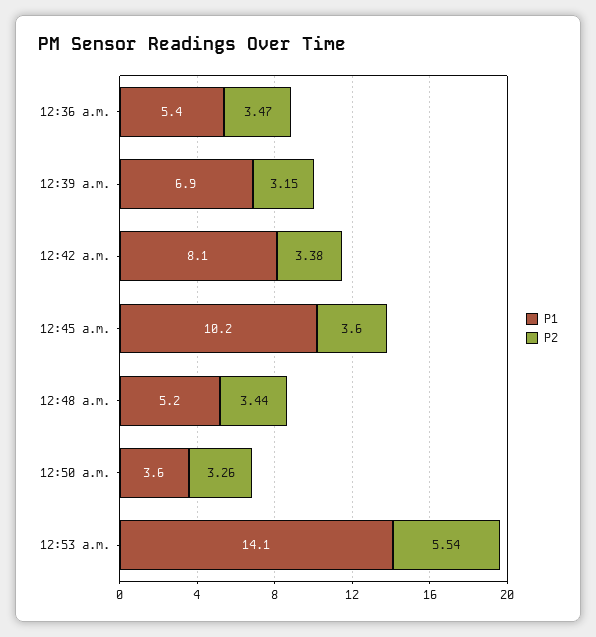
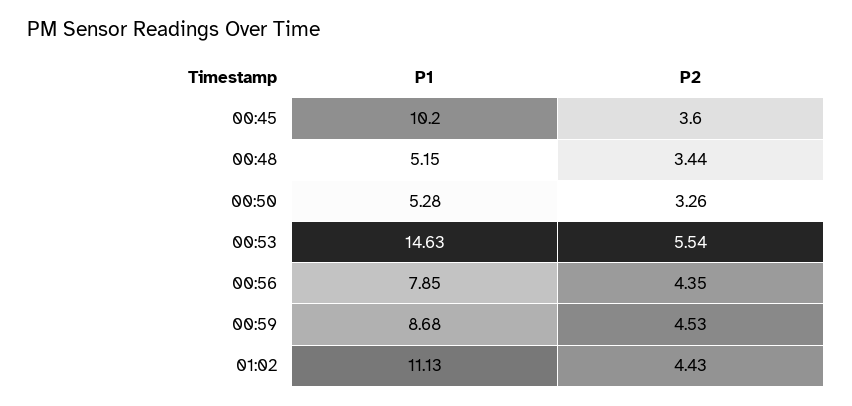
P1, 12:36 a.m.: 5.4 -> none
P2, 12:36 a.m.: 3.47 -> none
P1, 12:39 a.m.: 6.9 -> none
P2, 12:39 a.m.: 3.15 -> none
P1, 12:42 a.m.: 8.1 -> none
P2, 12:42 a.m.: 3.38 -> none
P1, 12:50 a.m.: 3.6 -> 5.28
P1, 12:53 a.m.: 14.1 -> 14.63
P1, 00:56: none -> 7.85
P2, 00:56: none -> 4.35
P1, 00:59: none -> 8.68
P2, 00:59: none -> 4.53
P1, 01:02: none -> 11.13
P2, 01:02: none -> 4.43

